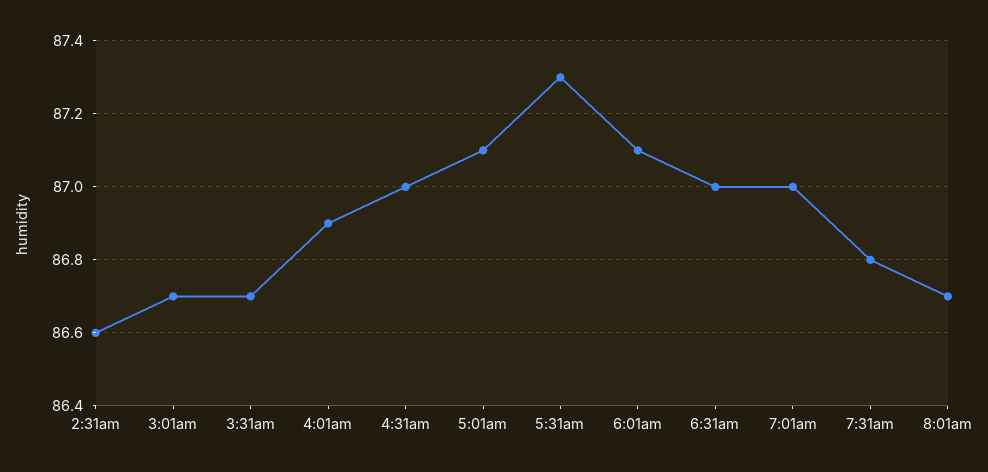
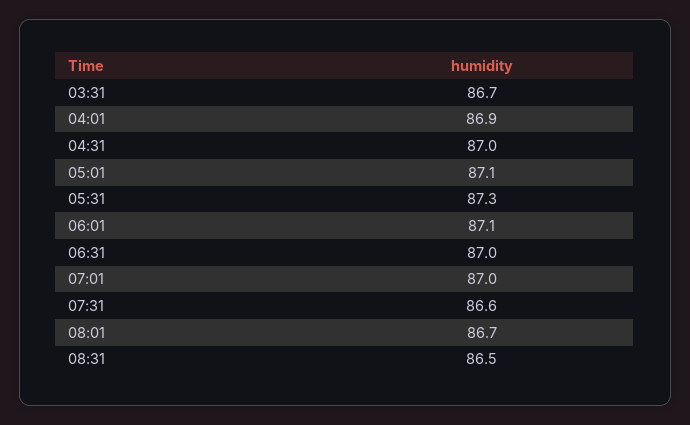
2:31am: 86.6 -> none
3:01am: 86.7 -> none
7:31am: 86.8 -> 86.6
08:31: none -> 86.5

